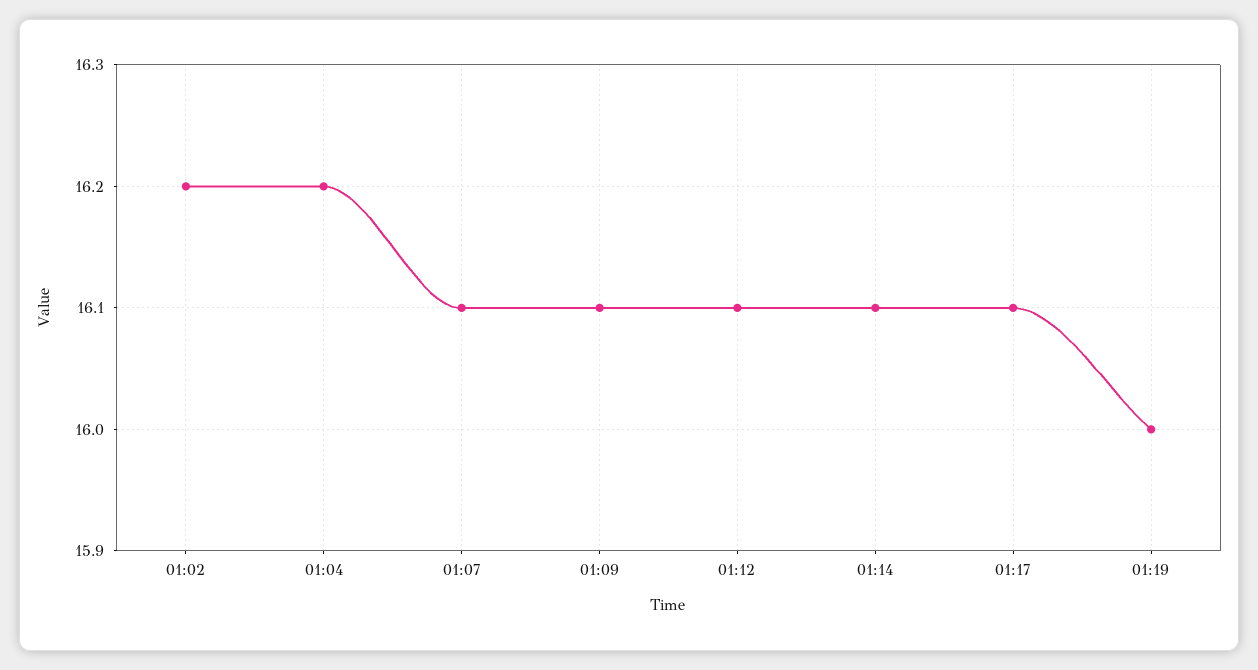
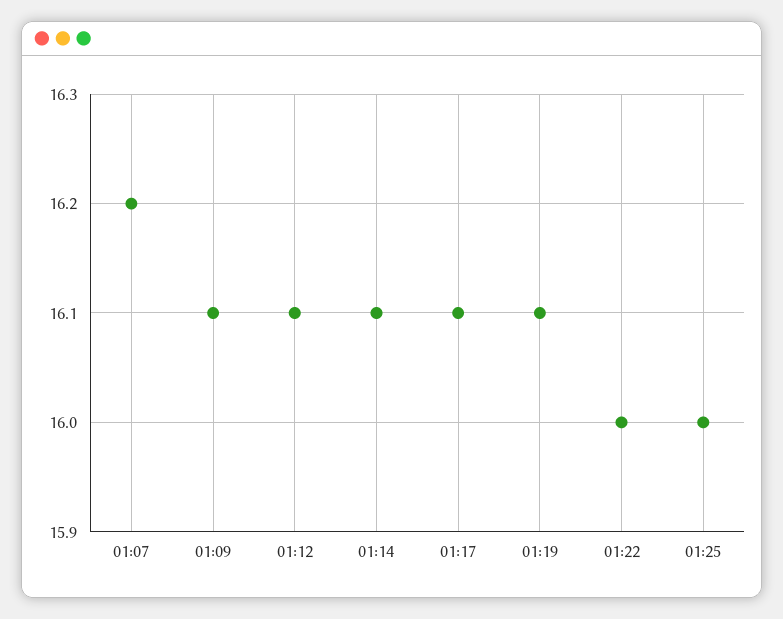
01:02: 16.2 -> none
01:04: 16.2 -> none
01:07: 16.1 -> 16.2
01:19: 16 -> 16.1
01:22: none -> 16
01:25: none -> 16

